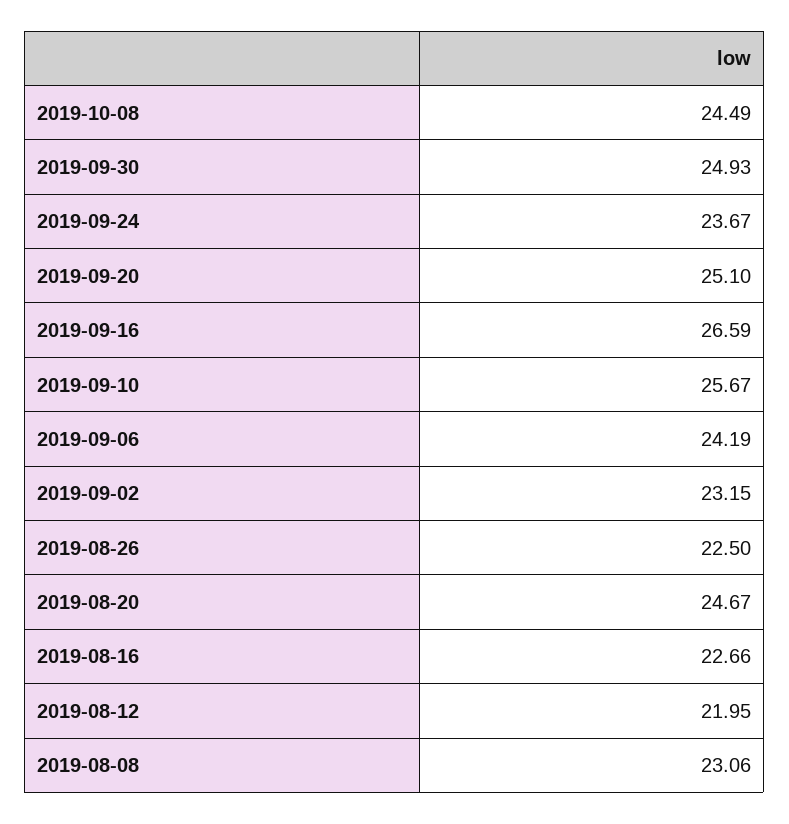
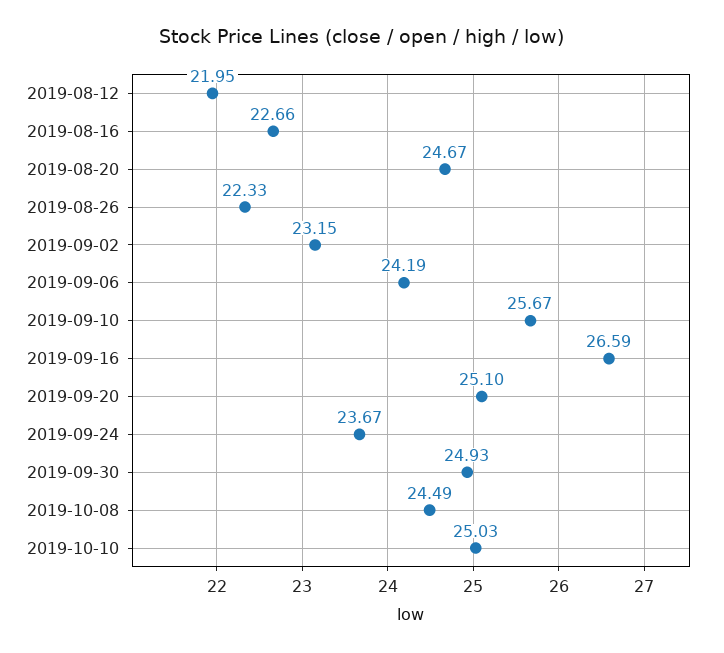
2019-08-26: 22.5 -> 22.33
2019-08-08: 23.06 -> none
2019-10-10: none -> 25.03

